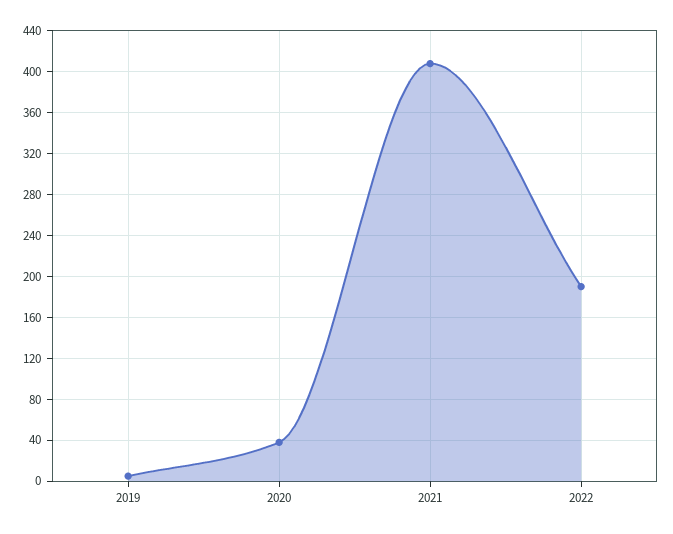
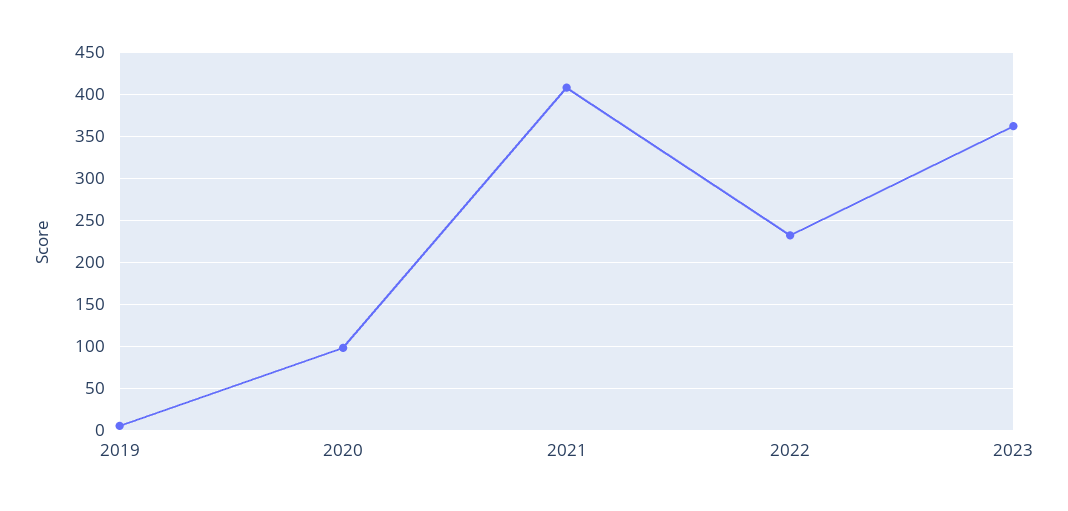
2020: 40 -> 100
2022: 190 -> 230
2023: none -> 360

